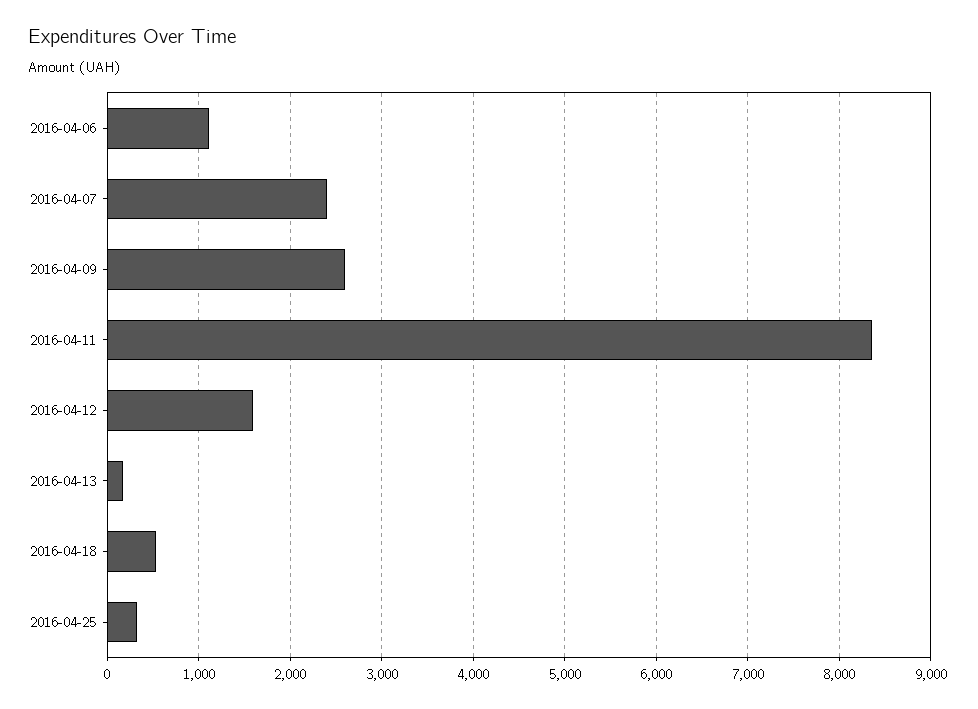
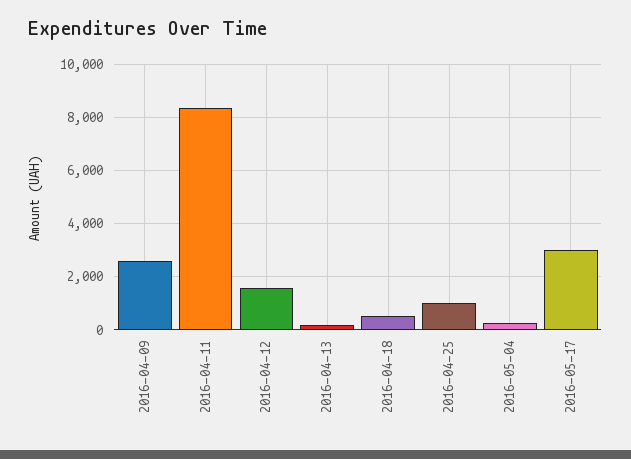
2016-04-06: 1100 -> none
2016-04-07: 2400 -> none
2016-04-25: 300 -> 1000
2016-05-04: none -> 250
2016-05-17: none -> 3000

